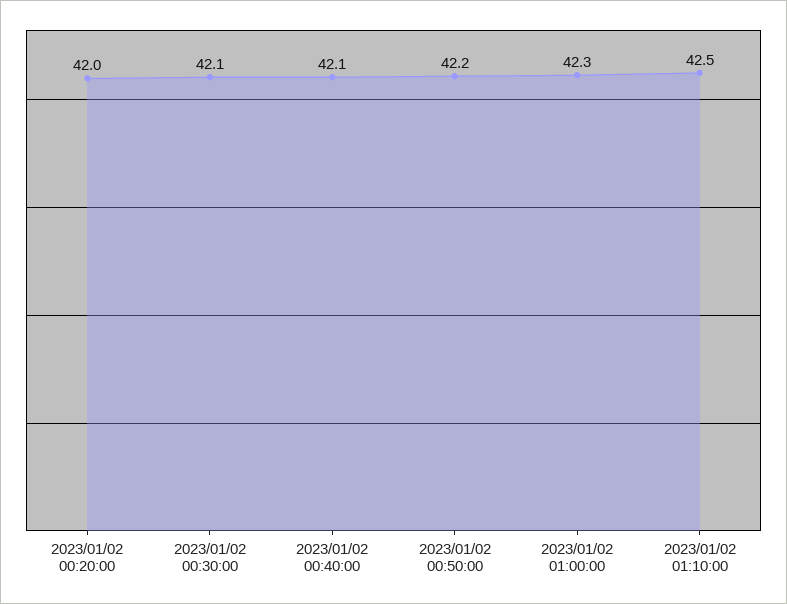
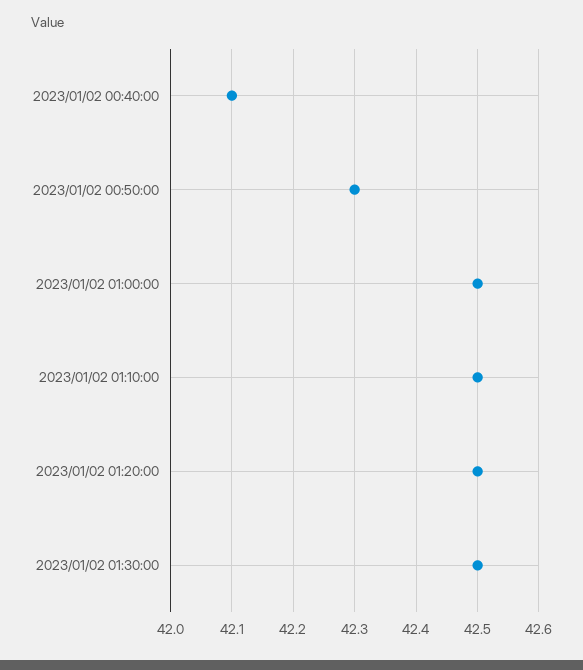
2023/01/02 00:20:00: 42 -> none
2023/01/02 00:30:00: 42.1 -> none
2023/01/02 00:50:00: 42.2 -> 42.3
2023/01/02 01:00:00: 42.3 -> 42.5
2023/01/02 01:20:00: none -> 42.5
2023/01/02 01:30:00: none -> 42.5

